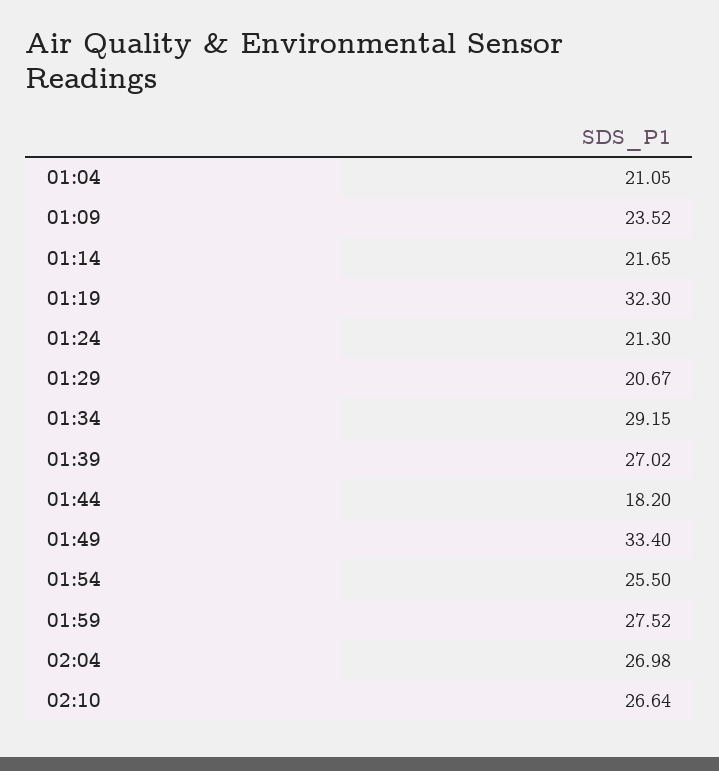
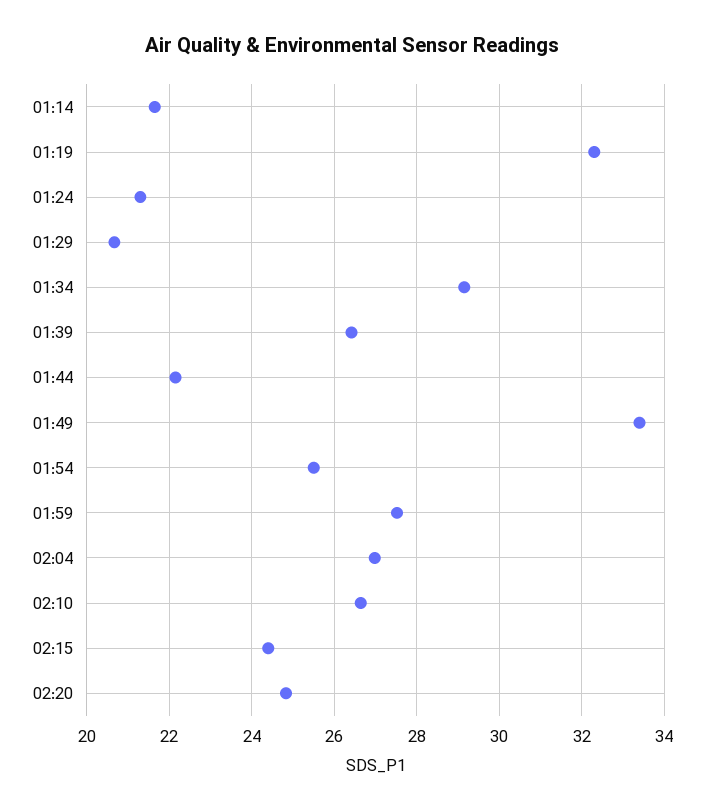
01:04: 21.05 -> none
01:09: 23.52 -> none
01:39: 27.02 -> 26.4
01:44: 18.2 -> 22.2
02:15: none -> 24.4
02:20: none -> 24.8

